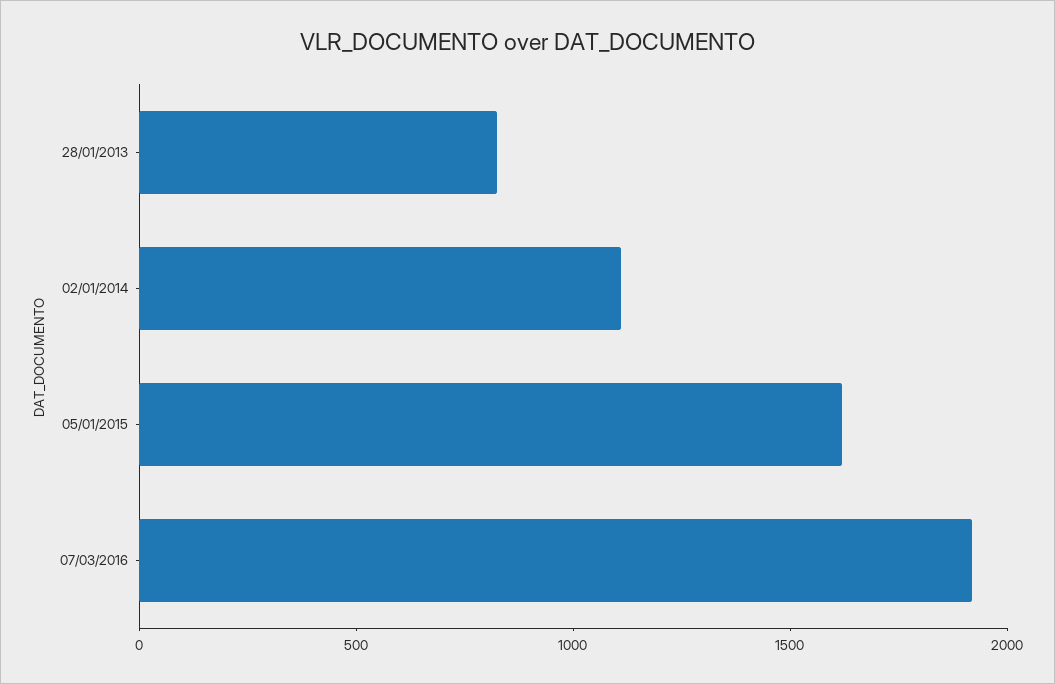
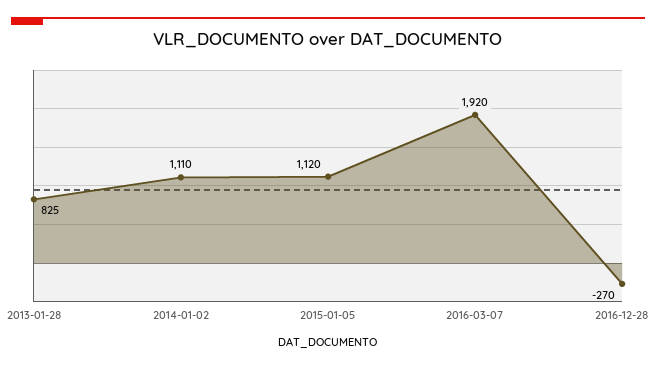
05/01/2015: 1600 -> 1120
2016-12-28: none -> -270

